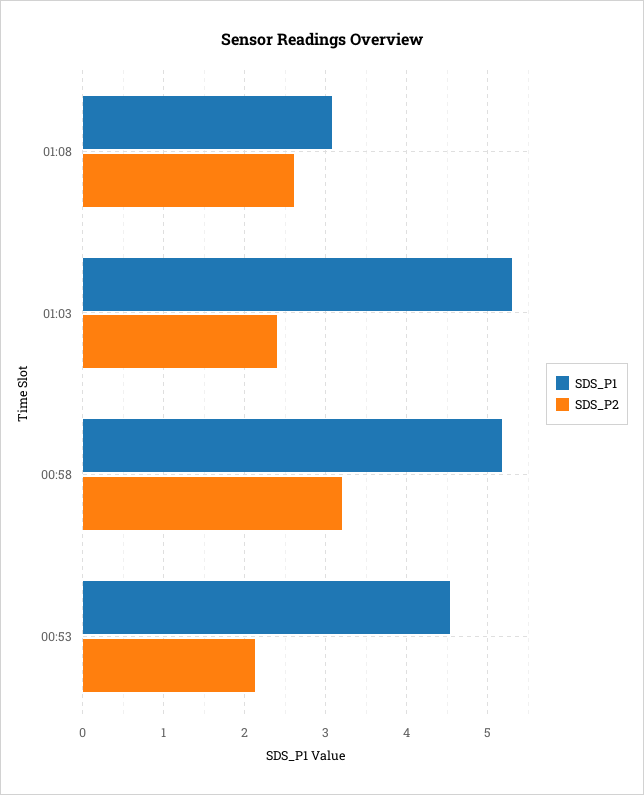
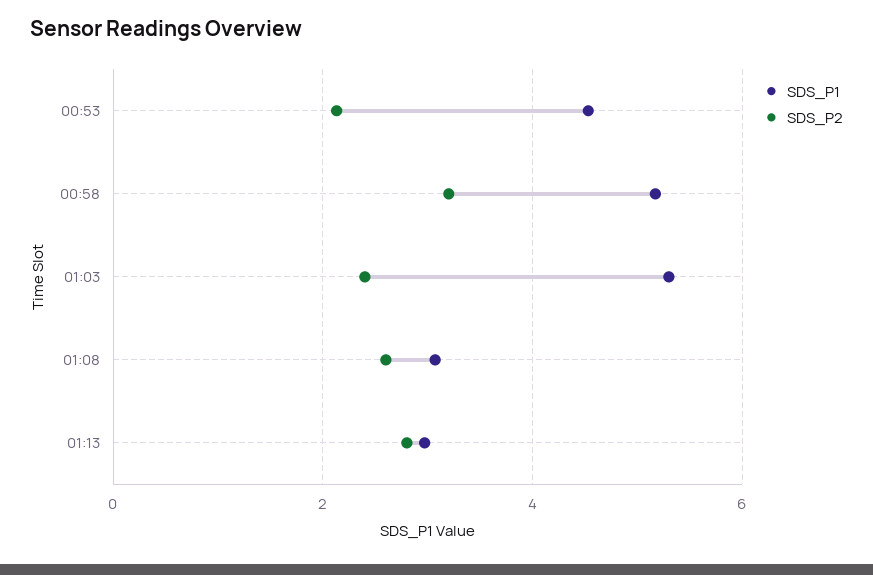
SDS_P1, 01:13: none -> 3
SDS_P2, 01:13: none -> 2.8

